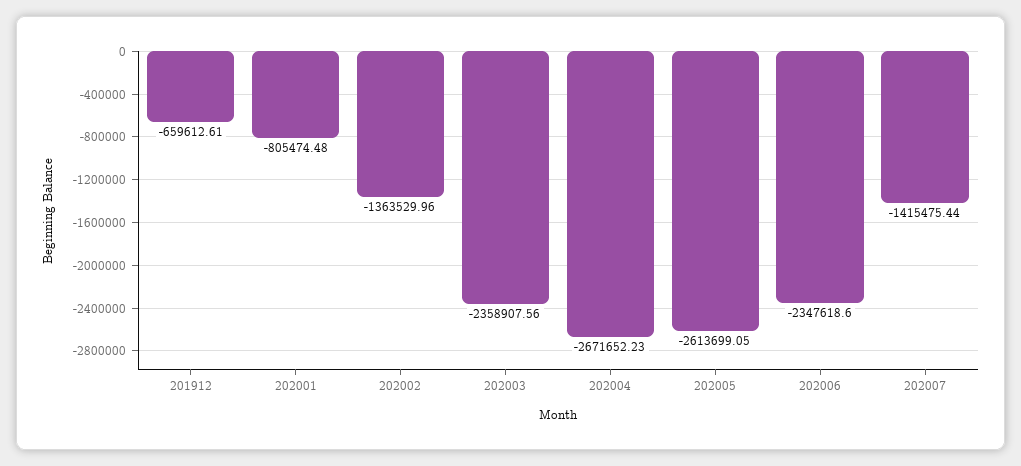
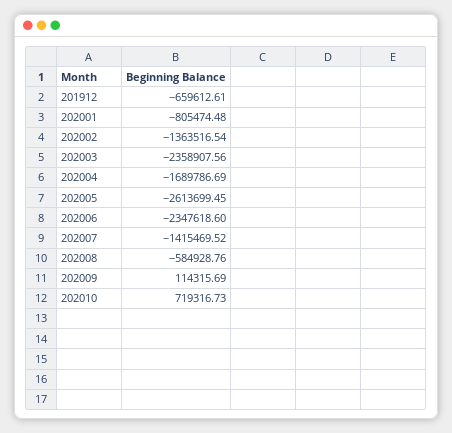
202002: -1363529.96 -> -1363516.54
202004: -2671652.23 -> -1689786.69
202005: -2613699.05 -> -2613699.45
202007: -1415475.44 -> -1415469.52
202008: none -> -584928.76
202009: none -> 114315.69
202010: none -> 719316.73

